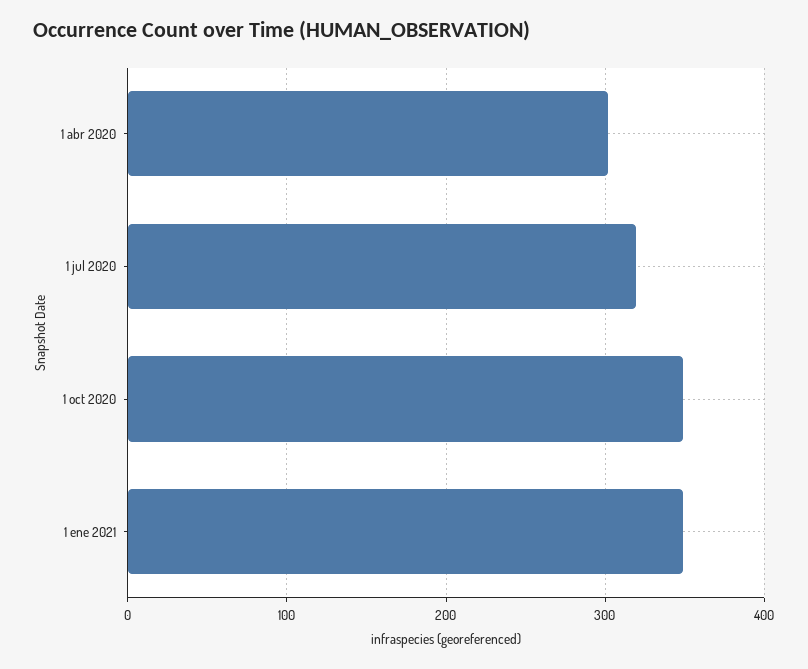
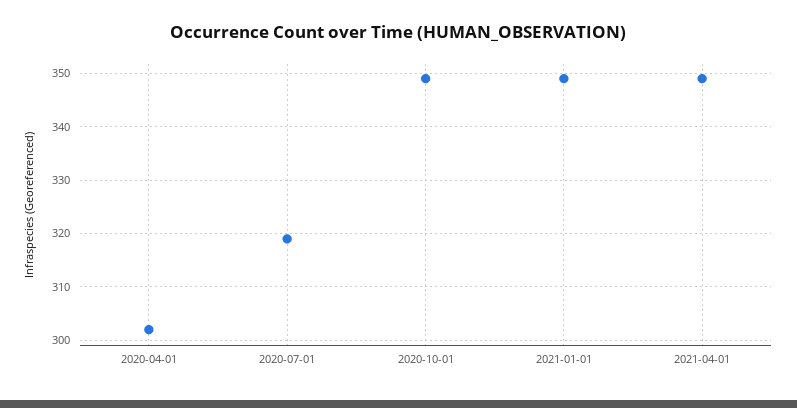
2021-04-01: none -> 350

